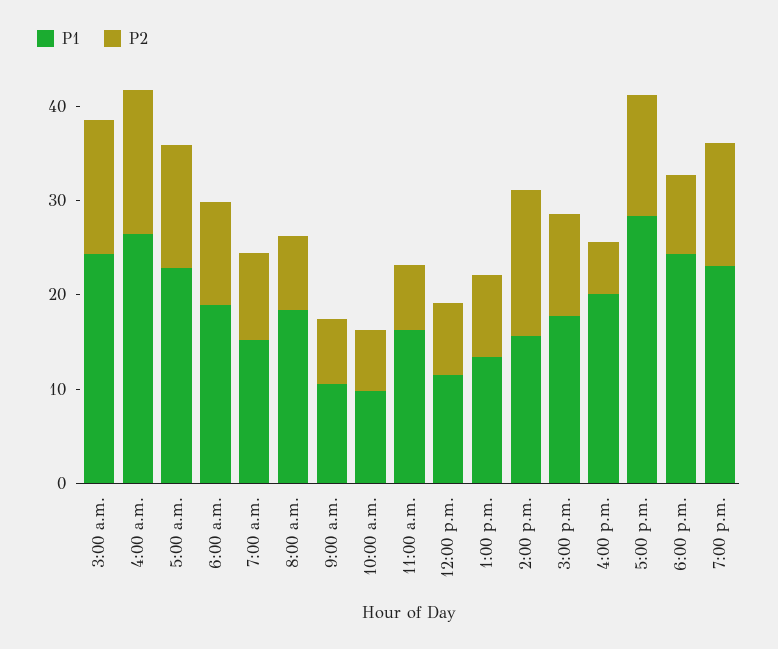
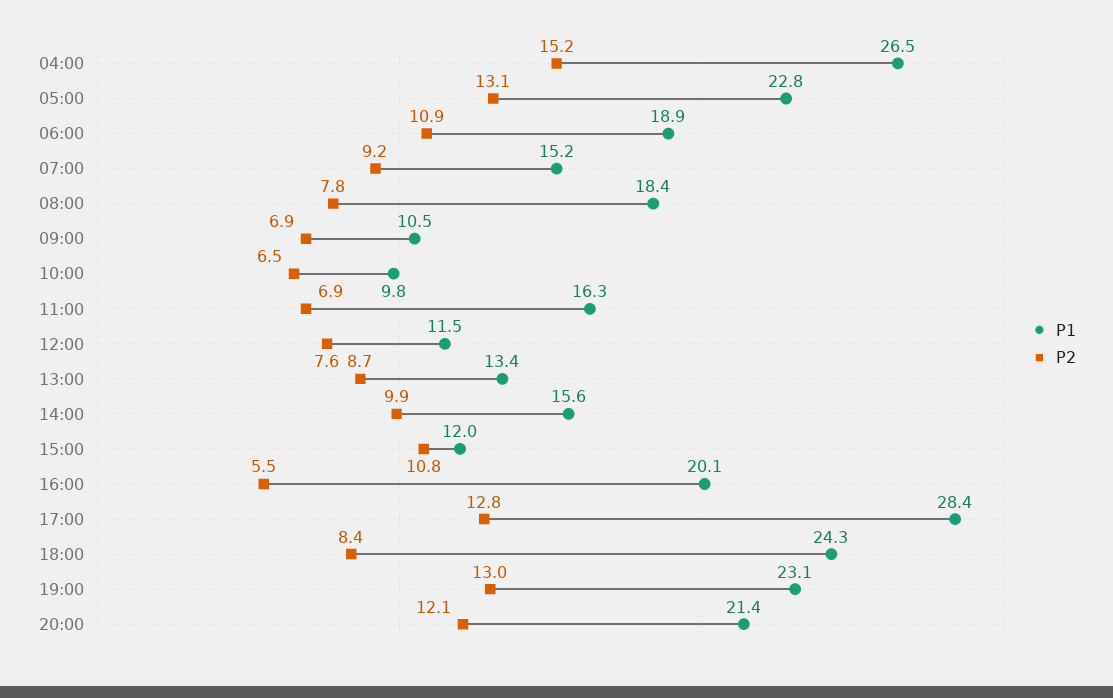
P1, 3:00 a.m.: 24 -> none
P2, 3:00 a.m.: 14 -> none
P2, 2:00 p.m.: 16 -> 9.9
P1, 3:00 p.m.: 18 -> 12
P1, 20:00: none -> 21.4
P2, 20:00: none -> 12.1

